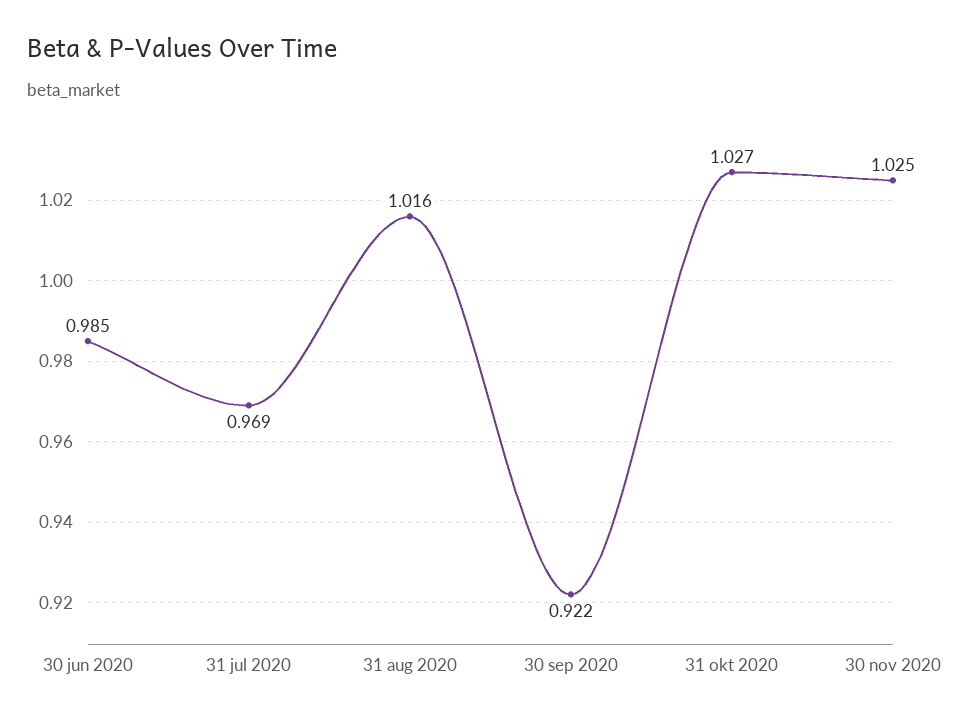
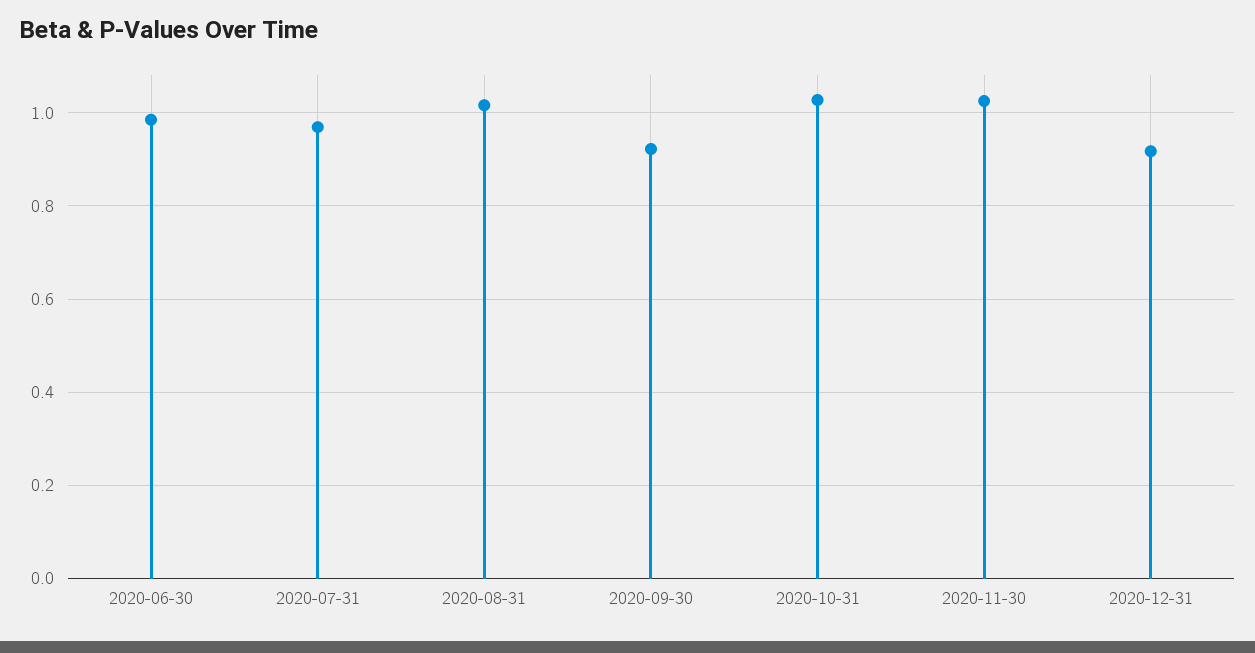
2020-12-31: none -> 0.92

